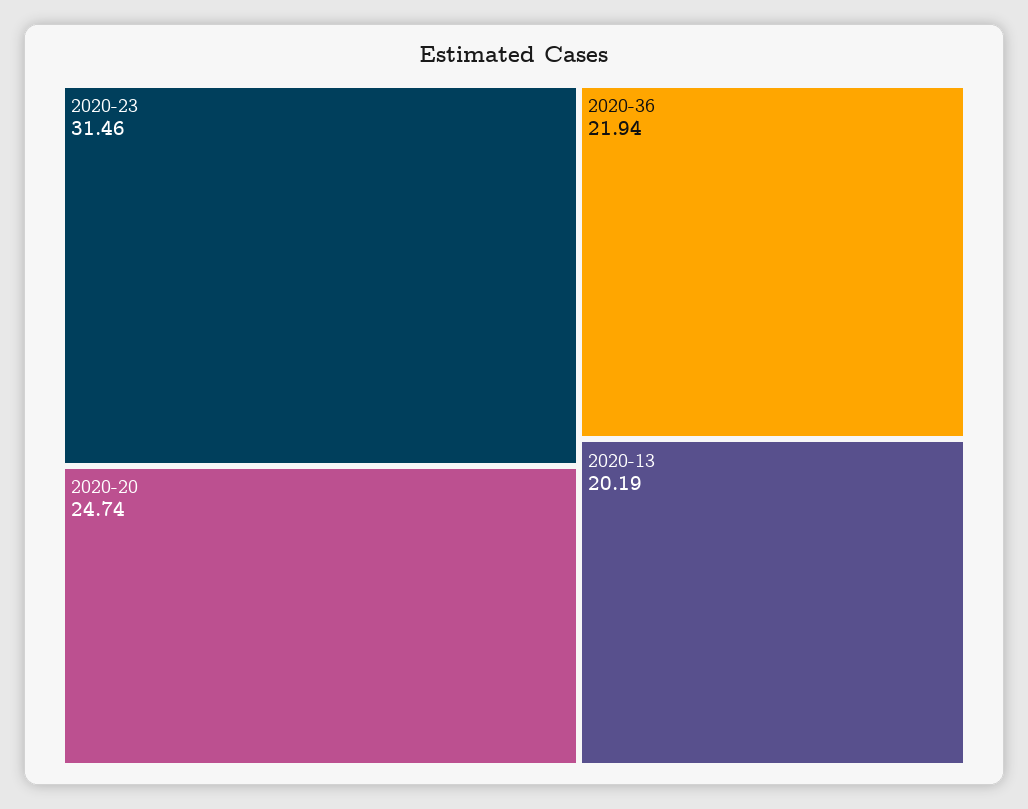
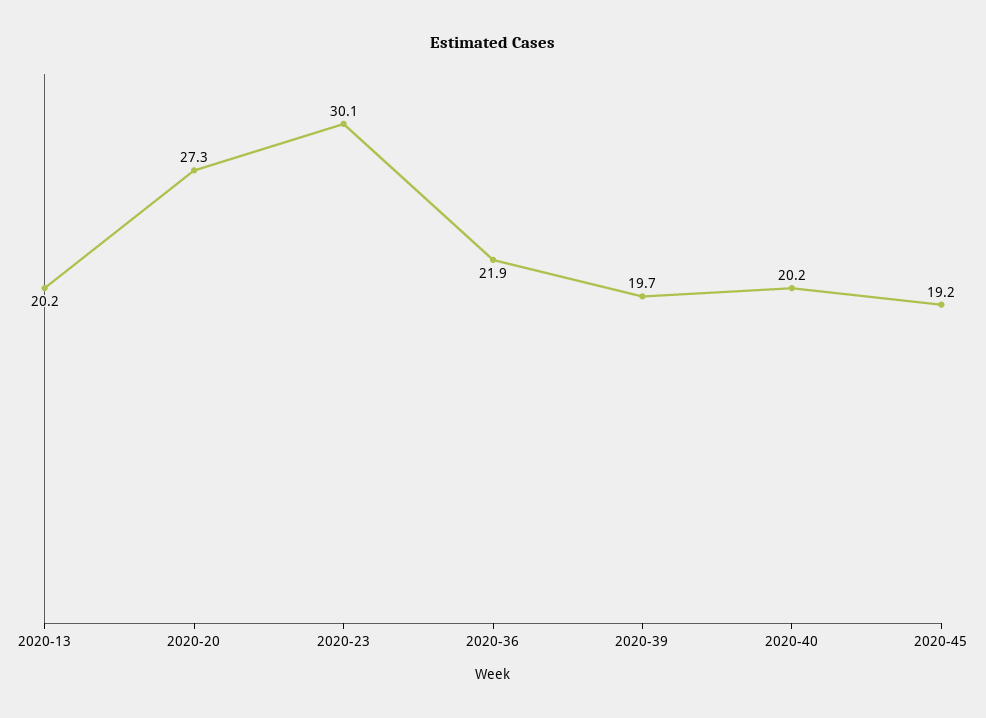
2020-23: 31.46 -> 30.1
2020-20: 24.74 -> 27.3
2020-39: none -> 19.7
2020-40: none -> 20.2
2020-45: none -> 19.2

